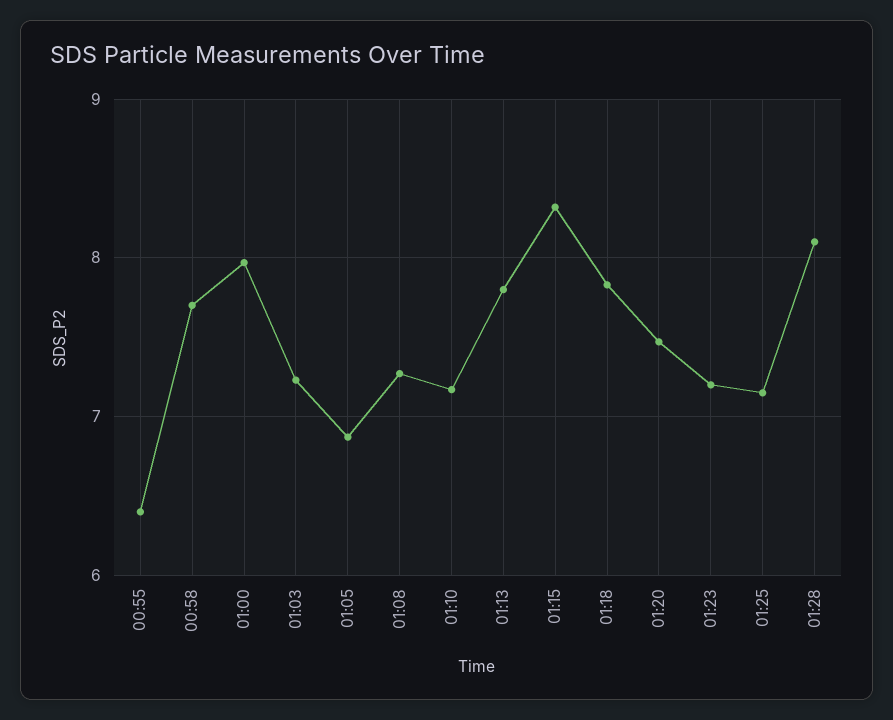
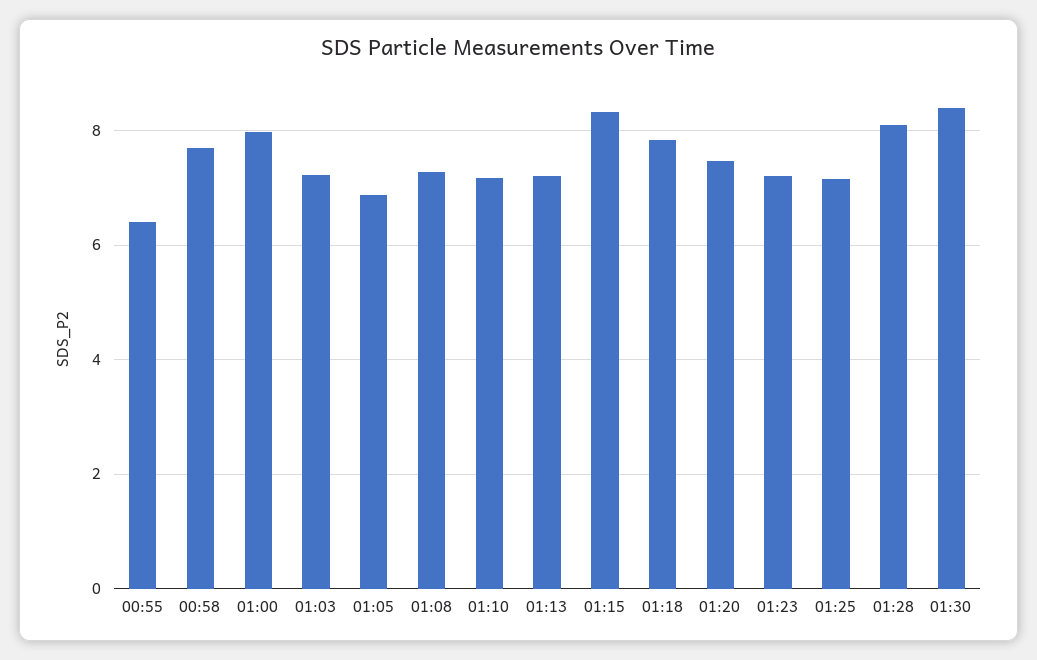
01:13: 7.8 -> 7.2
01:30: none -> 8.4

